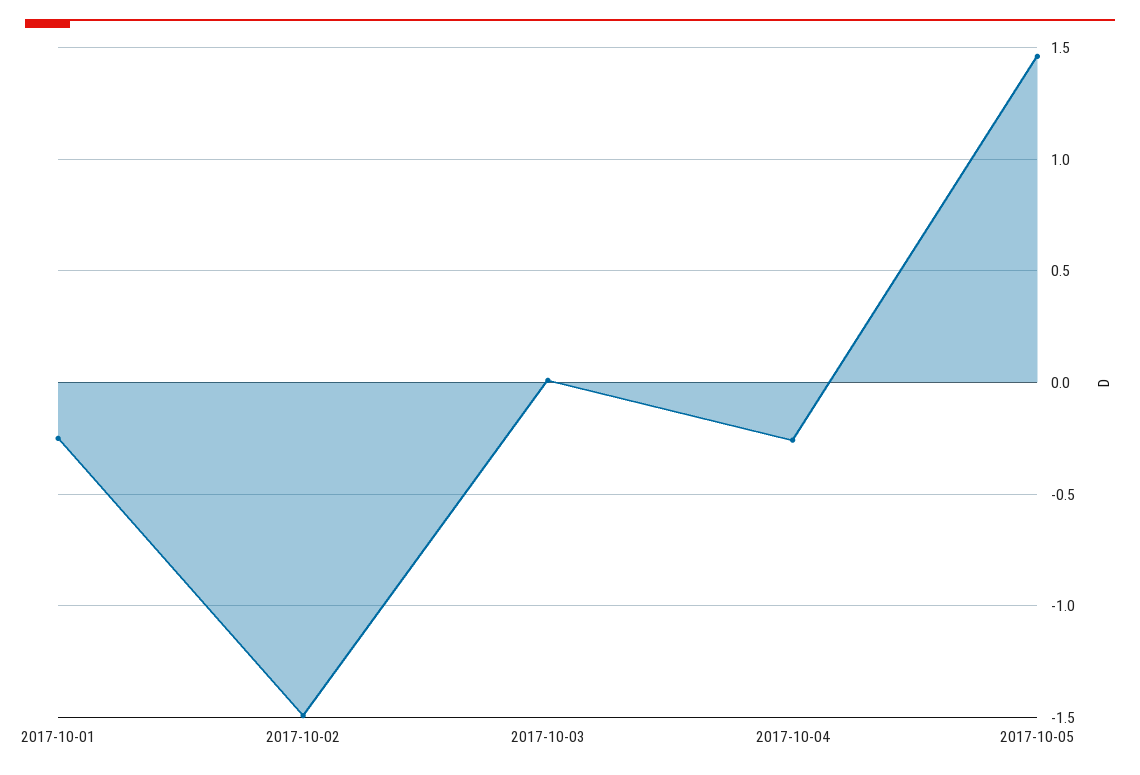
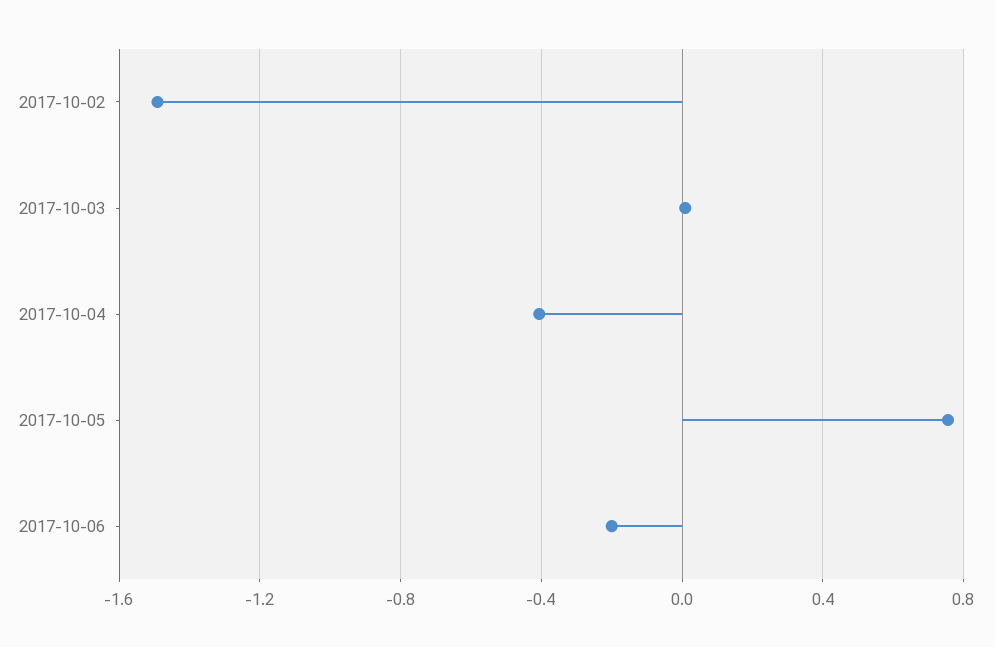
2017-10-01: -0.25 -> none
2017-10-04: -0.25 -> -0.4
2017-10-05: 1.45 -> 0.75
2017-10-06: none -> -0.2

